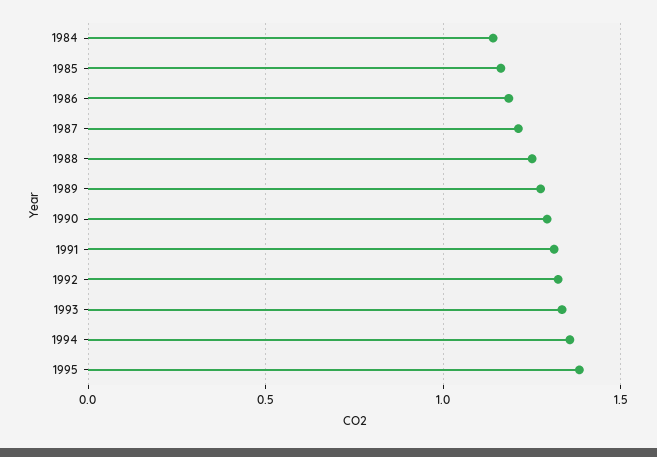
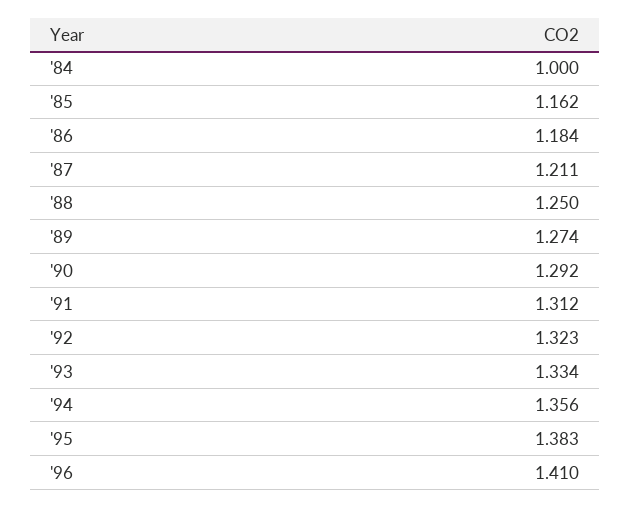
1984: 1.15 -> 1
'96: none -> 1.41

